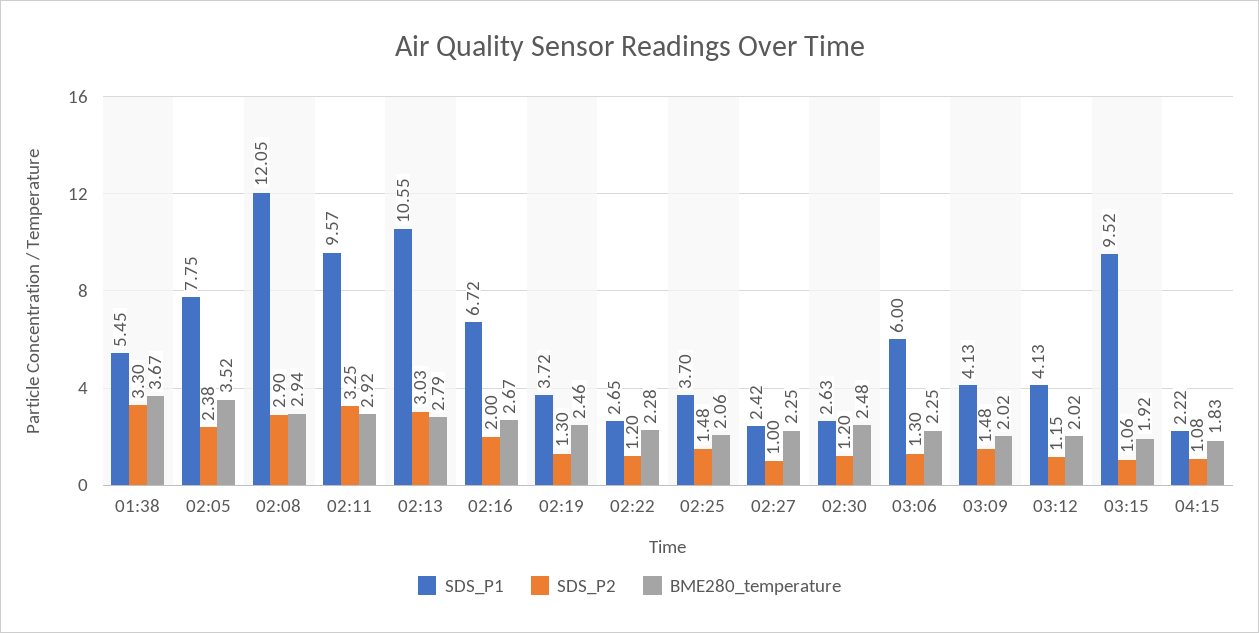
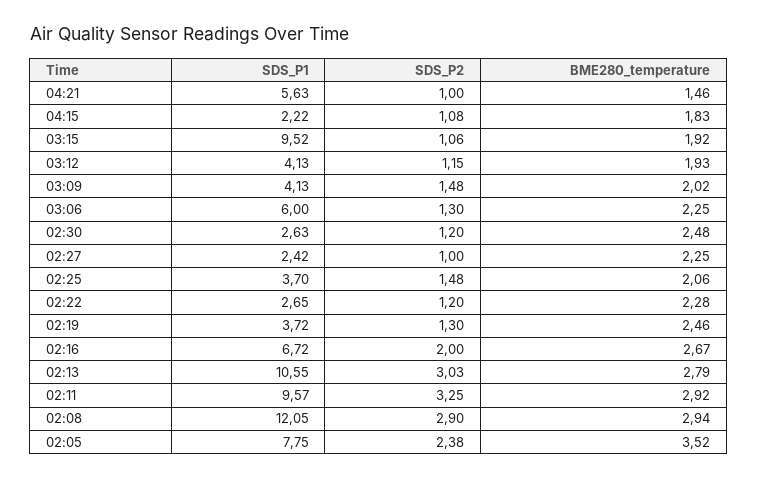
SDS_P1, 01:38: 5.45 -> none
SDS_P2, 01:38: 3.3 -> none
BME280_temperature, 01:38: 3.67 -> none
BME280_temperature, 03:12: 2.02 -> 1.93
SDS_P1, 04:21: none -> 5.63
SDS_P2, 04:21: none -> 1
BME280_temperature, 04:21: none -> 1.46

